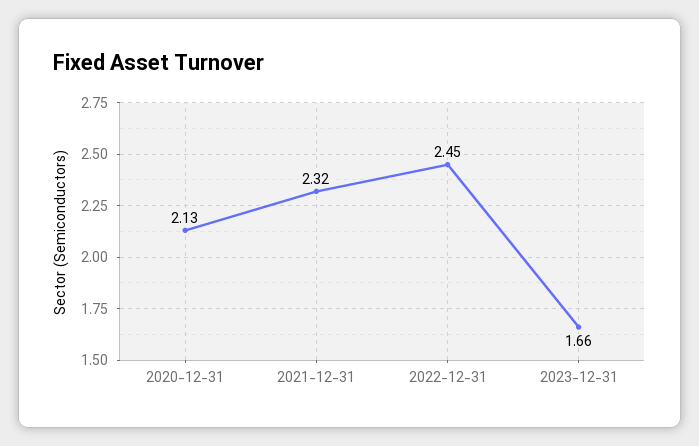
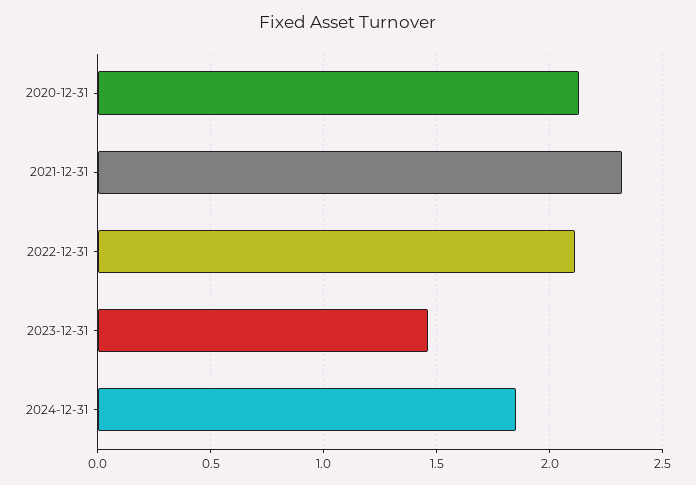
2022-12-31: 2.45 -> 2.1
2023-12-31: 1.66 -> 1.45
2024-12-31: none -> 1.85

